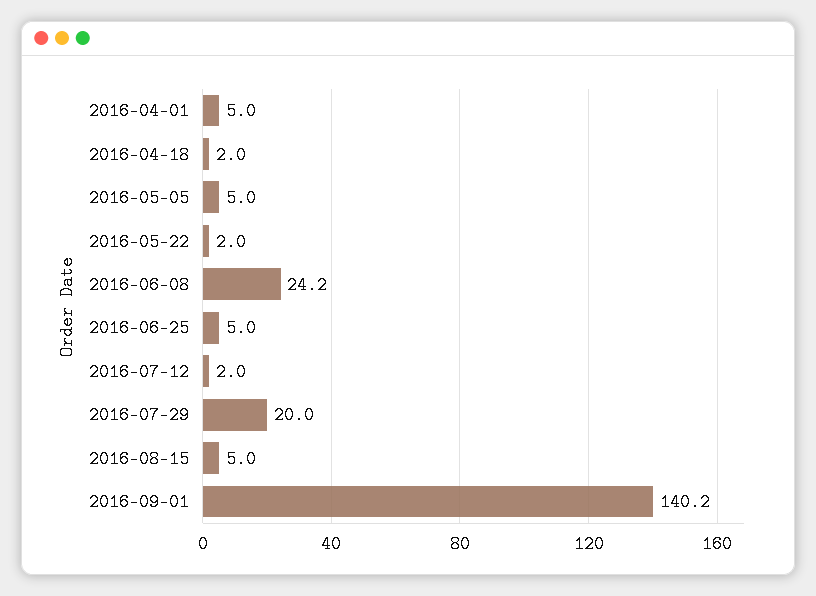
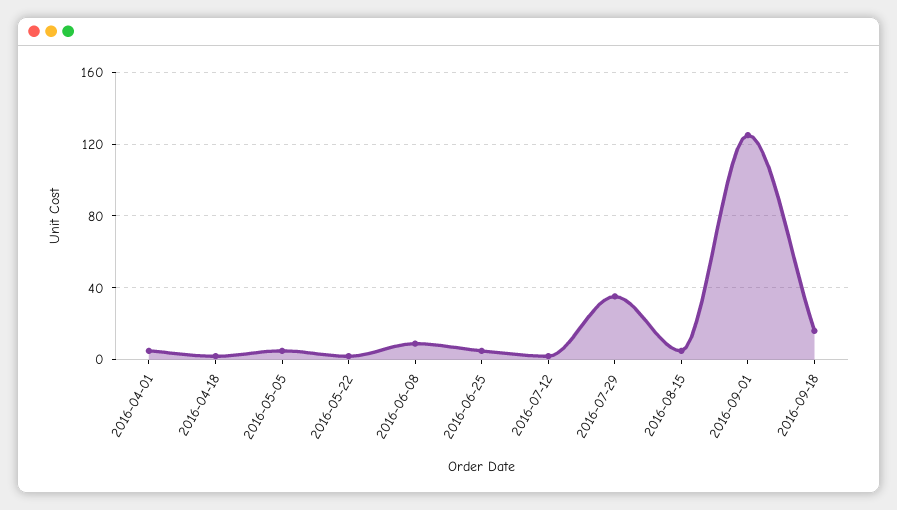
2016-06-08: 24.2 -> 10
2016-07-29: 20 -> 35
2016-09-01: 140.2 -> 125
2016-09-18: none -> 15

